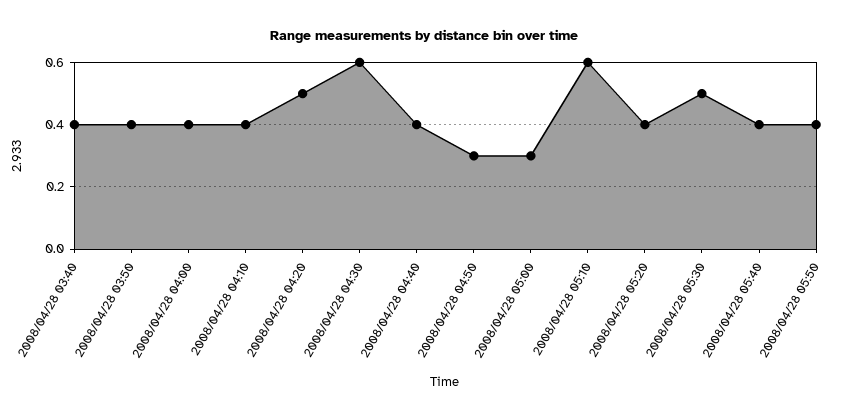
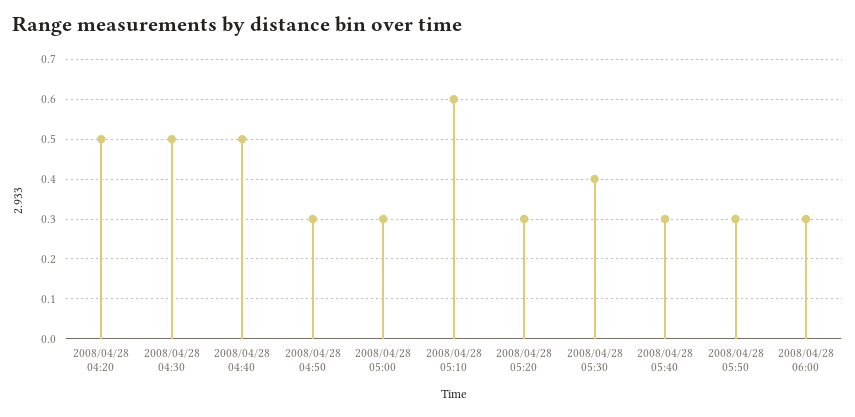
2008/04/28 03:40: 0.4 -> none
2008/04/28 03:50: 0.4 -> none
2008/04/28 04:00: 0.4 -> none
2008/04/28 04:10: 0.4 -> none
2008/04/28 04:30: 0.6 -> 0.5
2008/04/28 04:40: 0.4 -> 0.5
2008/04/28 05:20: 0.4 -> 0.3
2008/04/28 05:30: 0.5 -> 0.4
2008/04/28 05:40: 0.4 -> 0.3
2008/04/28 05:50: 0.4 -> 0.3
2008/04/28 06:00: none -> 0.3

